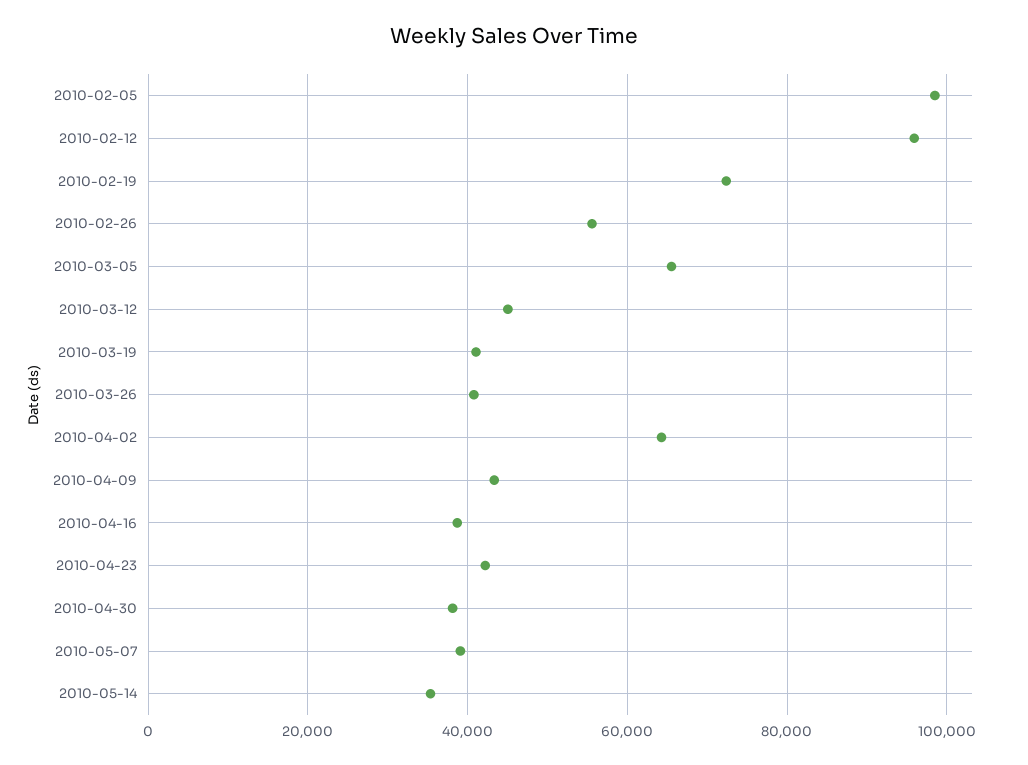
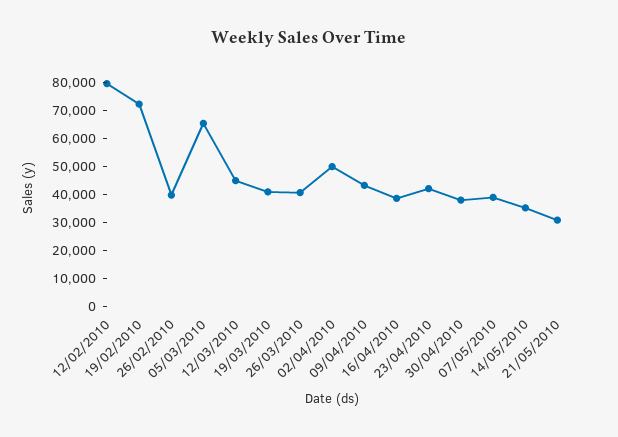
2010-02-05: 98000 -> none
2010-02-12: 96000 -> 80000
2010-02-26: 56000 -> 40000
2010-04-02: 64000 -> 50000
21/05/2010: none -> 30000

